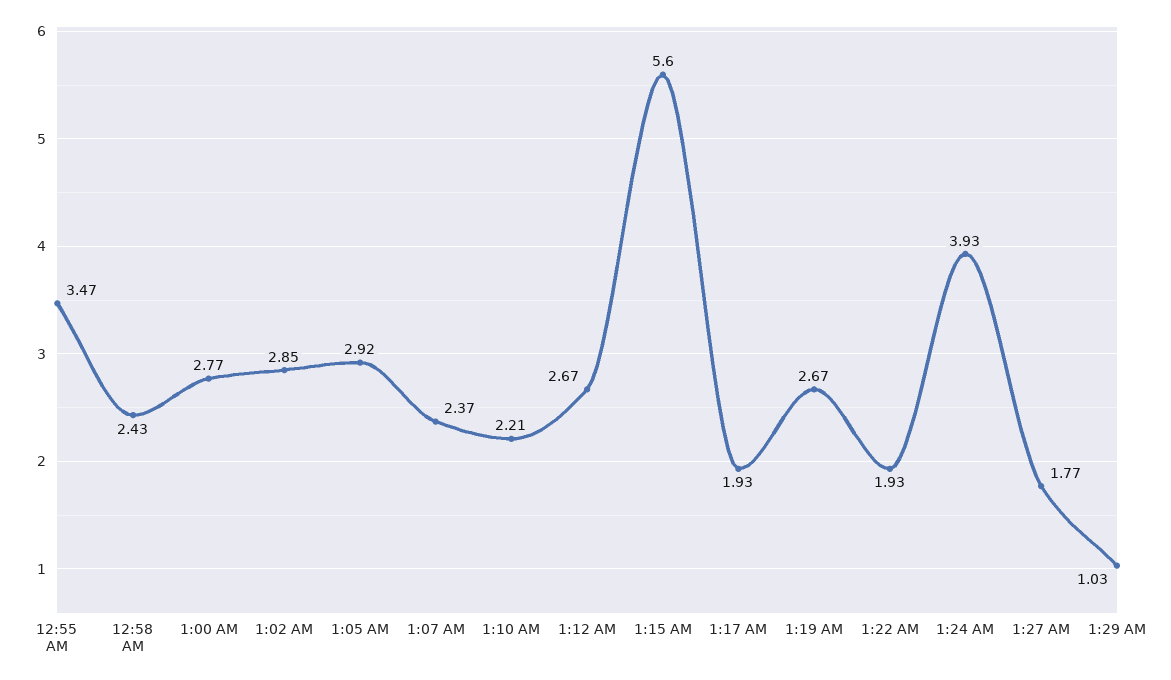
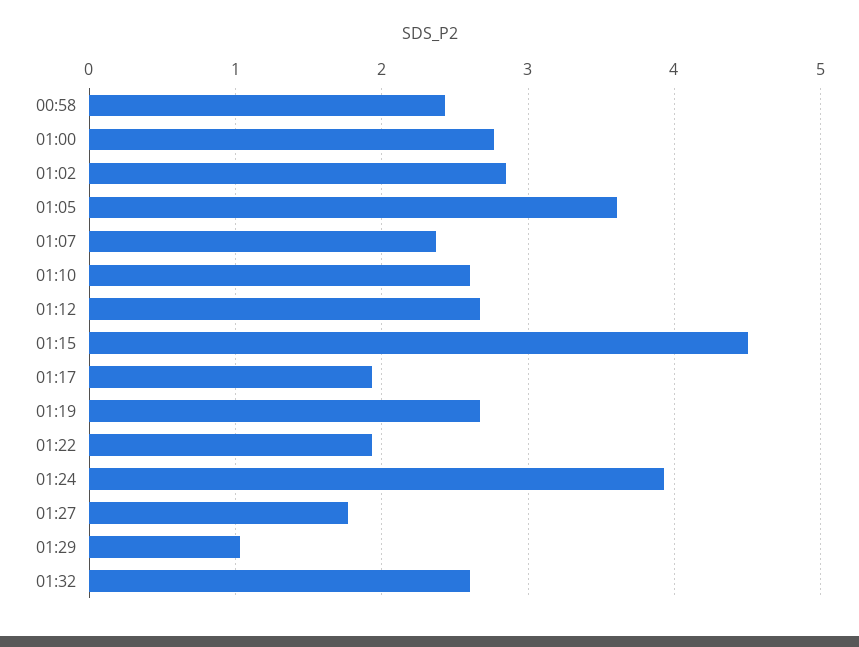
12:55 AM: 3.47 -> none
1:05 AM: 2.92 -> 3.6
1:10 AM: 2.21 -> 2.6
1:15 AM: 5.6 -> 4.5
01:32: none -> 2.6

